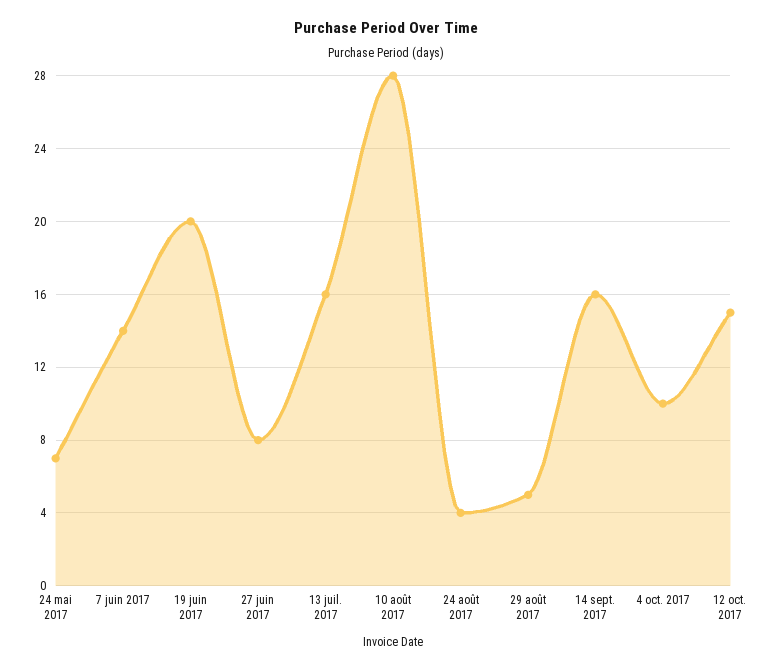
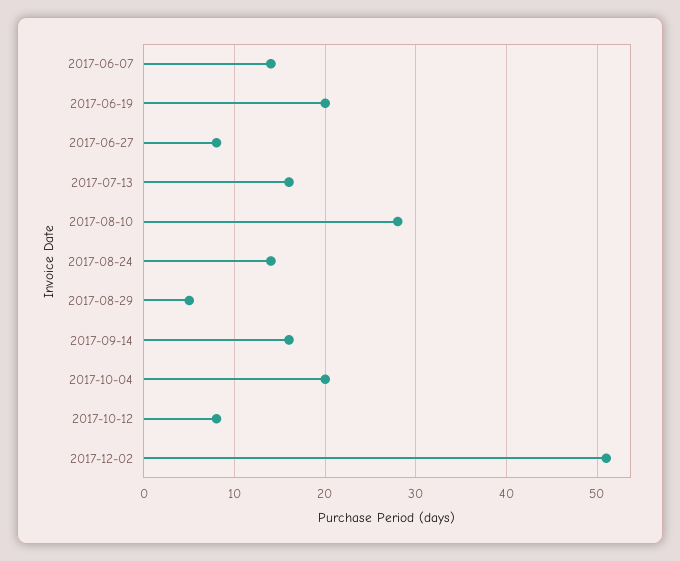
24 mai 2017: 7 -> none
24 août 2017: 4 -> 14
4 oct. 2017: 10 -> 20
12 oct. 2017: 15 -> 8
2017-12-02: none -> 51

